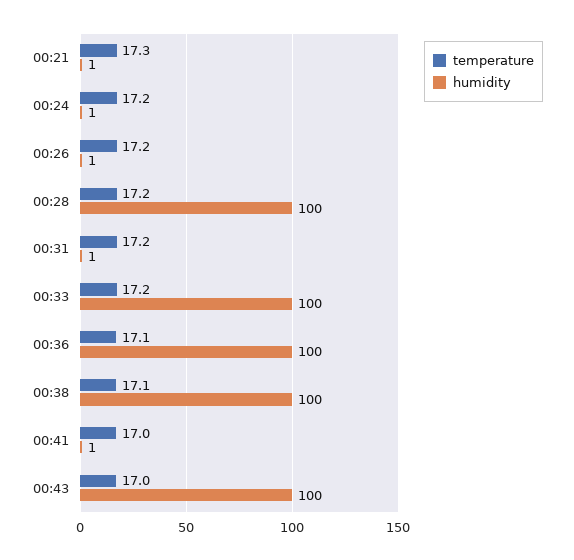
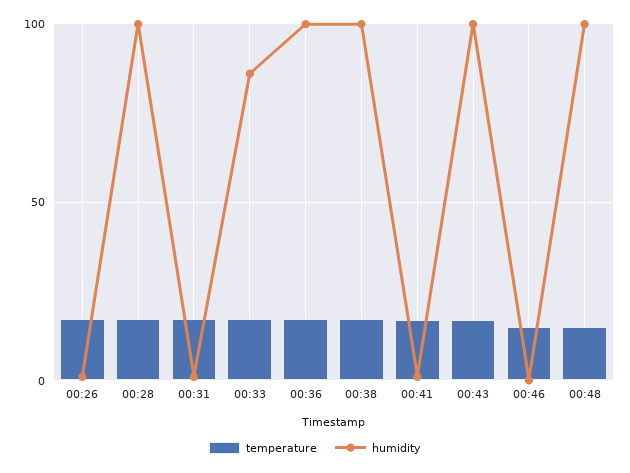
temperature, 00:21: 17.3 -> none
humidity, 00:21: 1 -> none
temperature, 00:24: 17.2 -> none
humidity, 00:24: 1 -> none
humidity, 00:33: 100 -> 85
temperature, 00:46: none -> 15
humidity, 00:46: none -> 0
temperature, 00:48: none -> 15
humidity, 00:48: none -> 100

